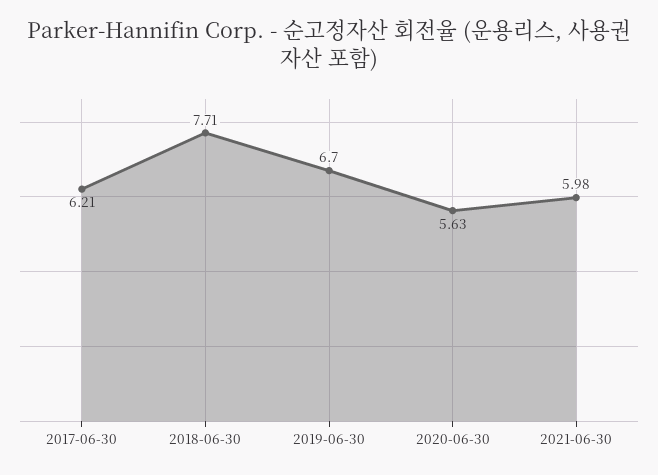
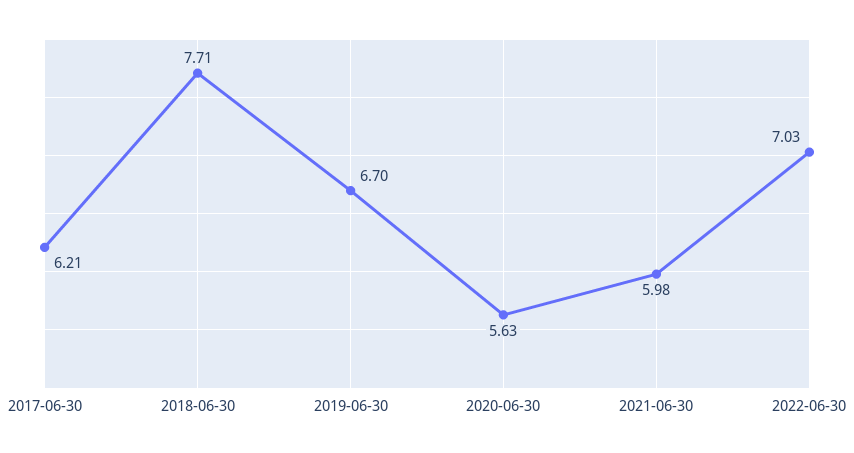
2022-06-30: none -> 7.03

